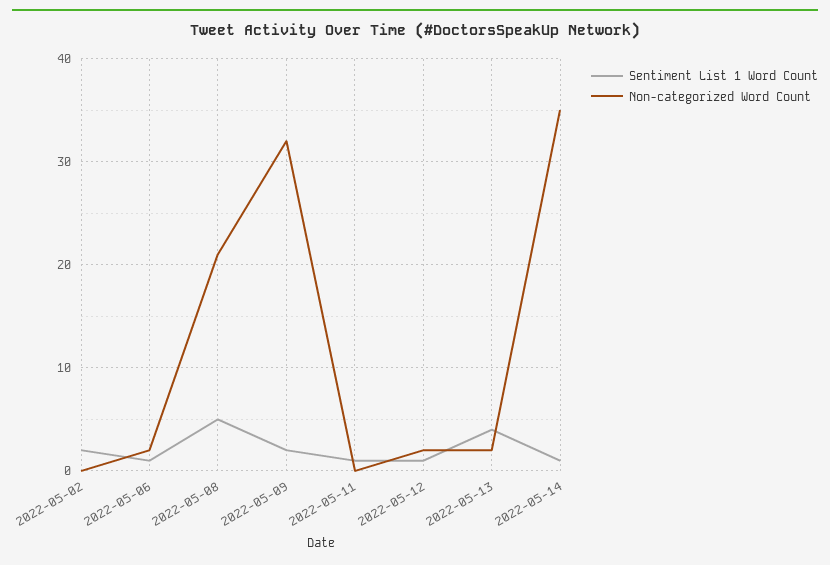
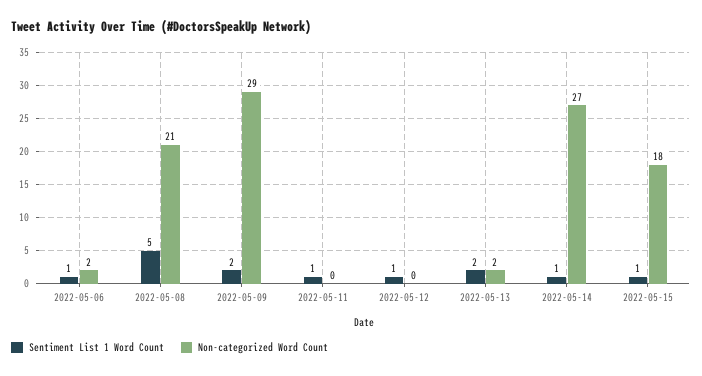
Sentiment List 1 Word Count, 2022-05-02: 2 -> none
Non-categorized Word Count, 2022-05-02: 0 -> none
Non-categorized Word Count, 2022-05-09: 32 -> 29
Non-categorized Word Count, 2022-05-12: 2 -> 0
Sentiment List 1 Word Count, 2022-05-13: 4 -> 2
Non-categorized Word Count, 2022-05-14: 35 -> 27
Sentiment List 1 Word Count, 2022-05-15: none -> 1
Non-categorized Word Count, 2022-05-15: none -> 18

